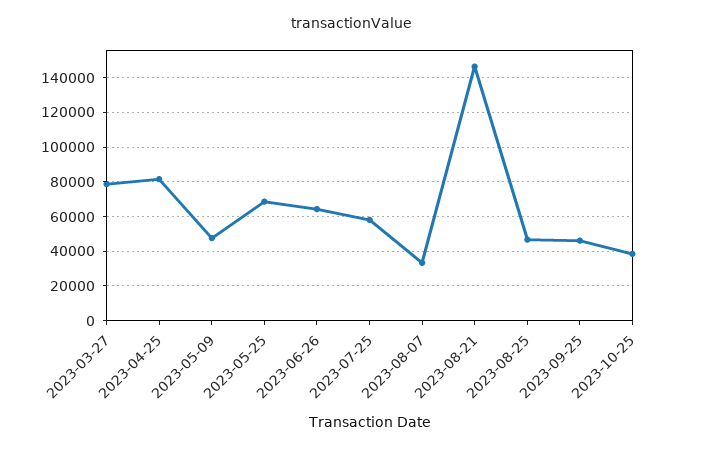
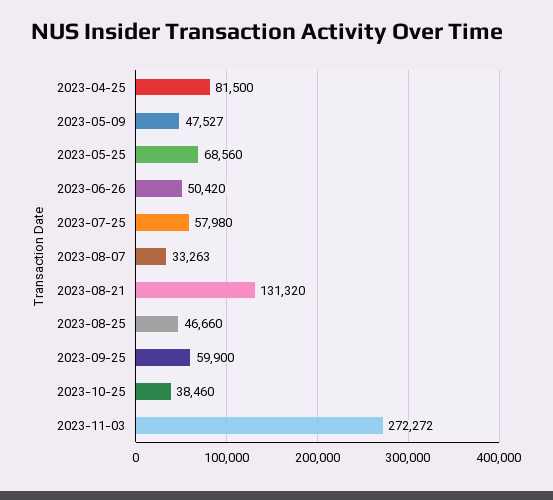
2023-03-27: 80000 -> none
2023-06-26: 65000 -> 50420
2023-08-21: 145000 -> 131320
2023-09-25: 45000 -> 59900
2023-11-03: none -> 272272

